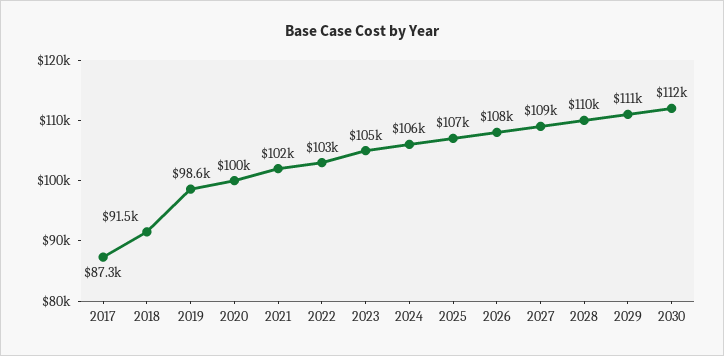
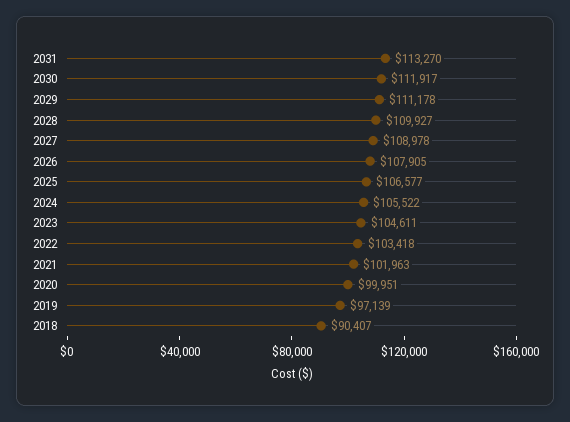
2017: 87300 -> none
2018: 91500 -> 90407
2019: 98600 -> 97139
2031: none -> 113270

